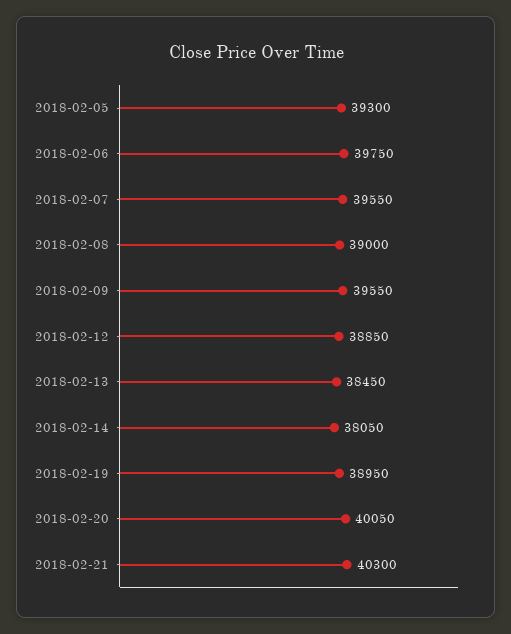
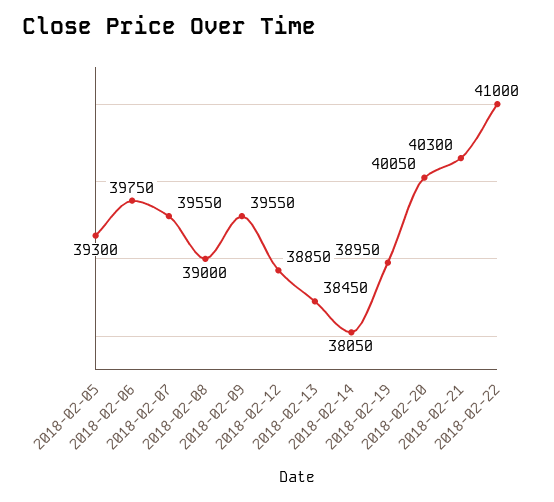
2018-02-22: none -> 41000

